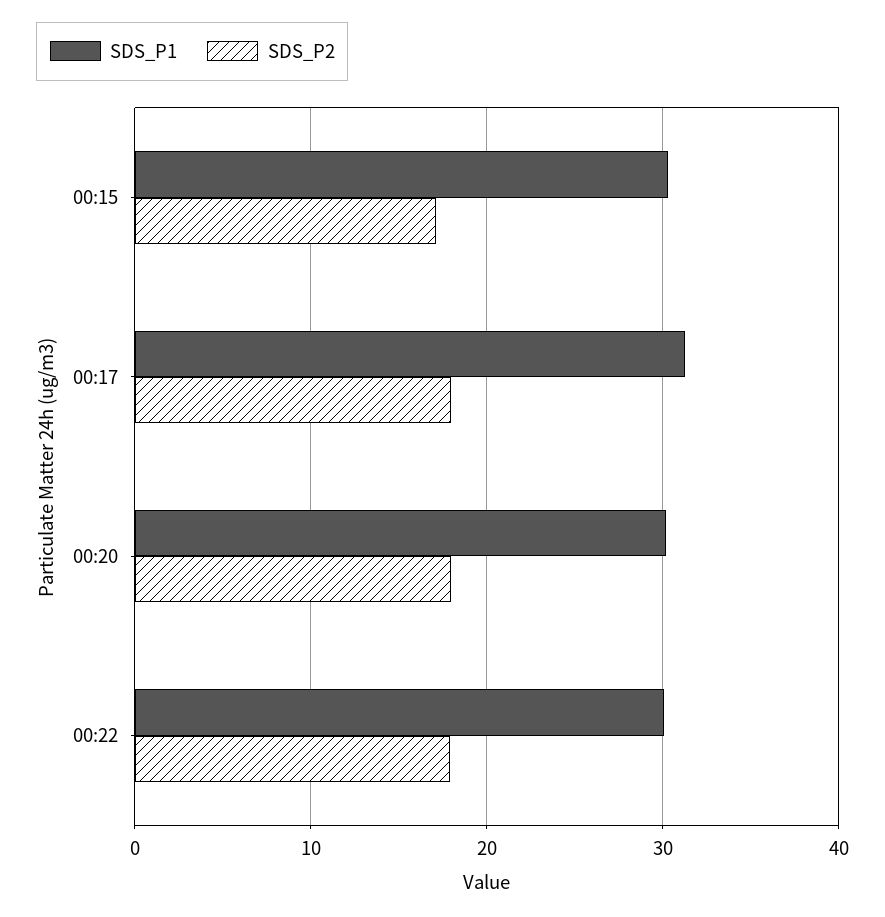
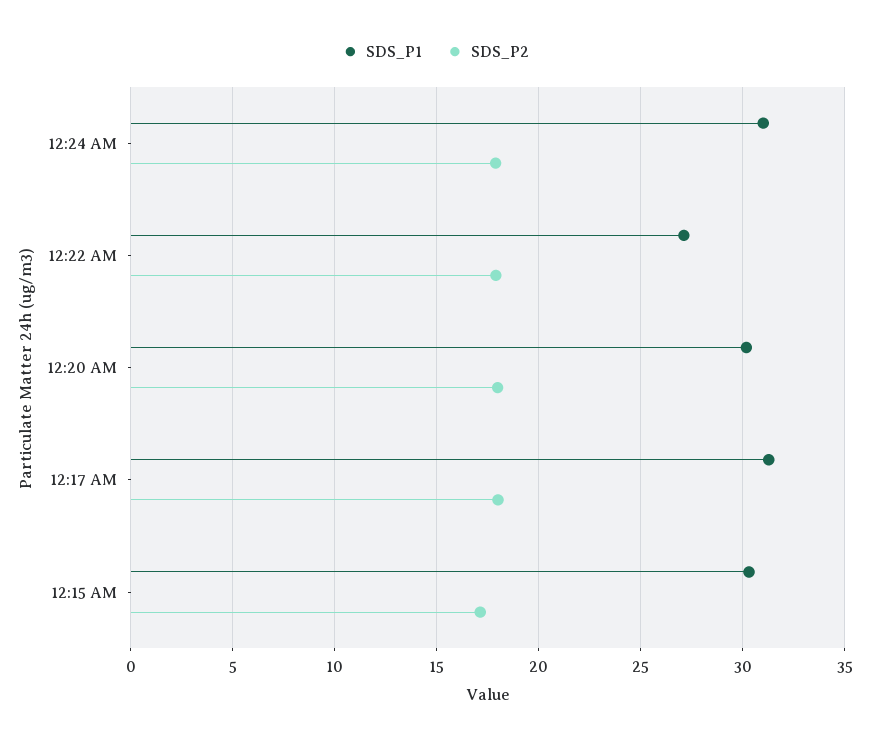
SDS_P1, 00:22: 30 -> 27
SDS_P1, 12:24 AM: none -> 31
SDS_P2, 12:24 AM: none -> 18

